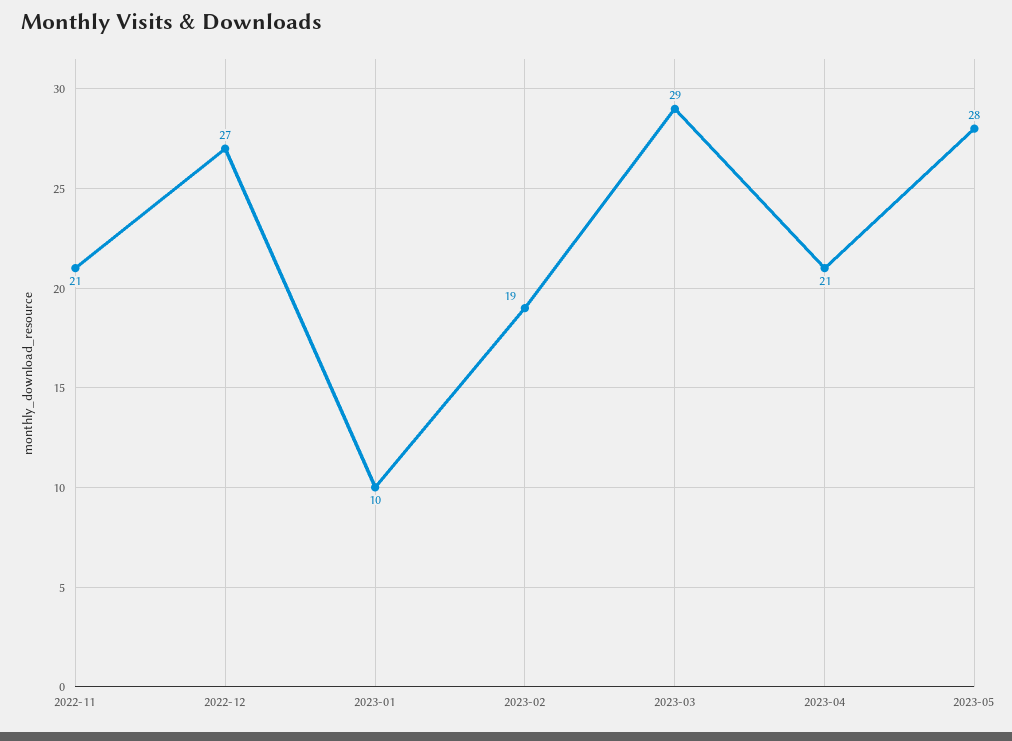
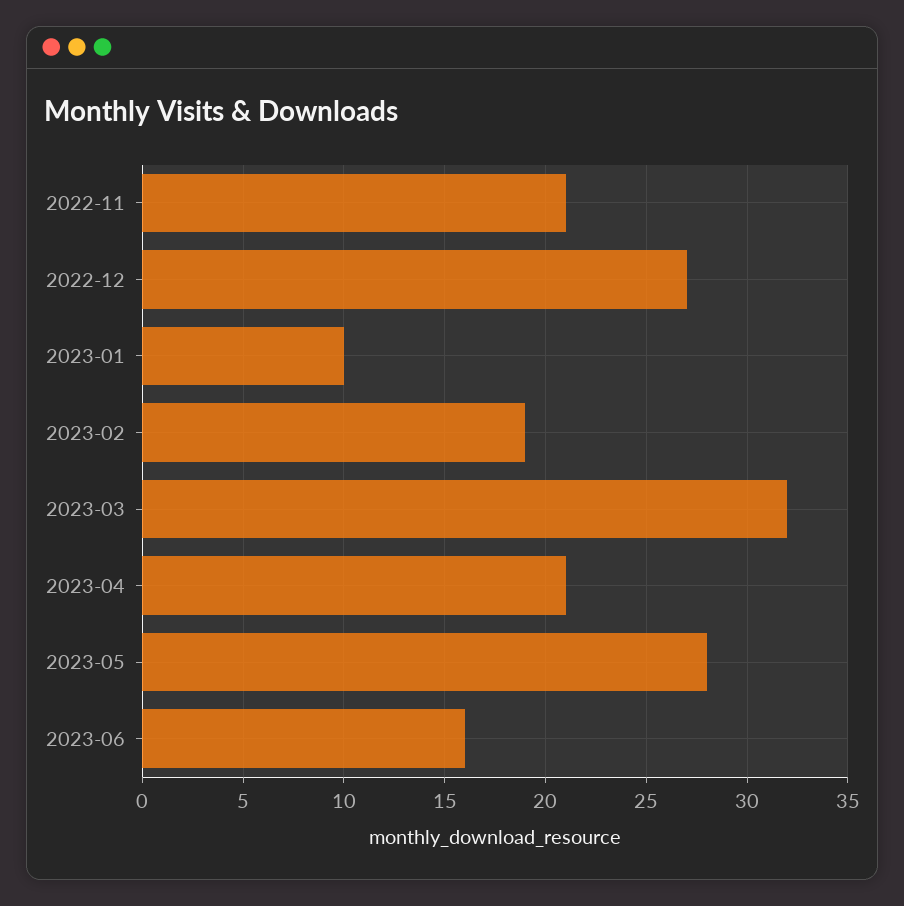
2023-03: 29 -> 32
2023-06: none -> 16

